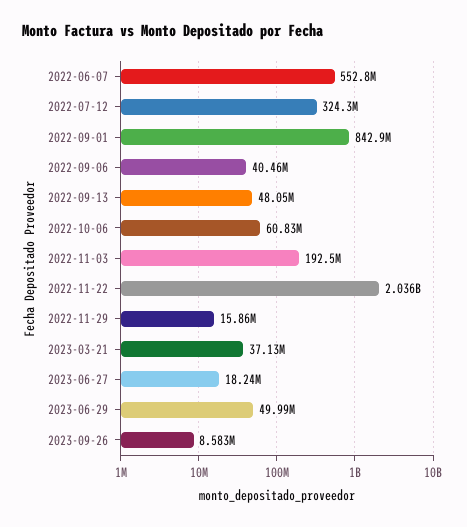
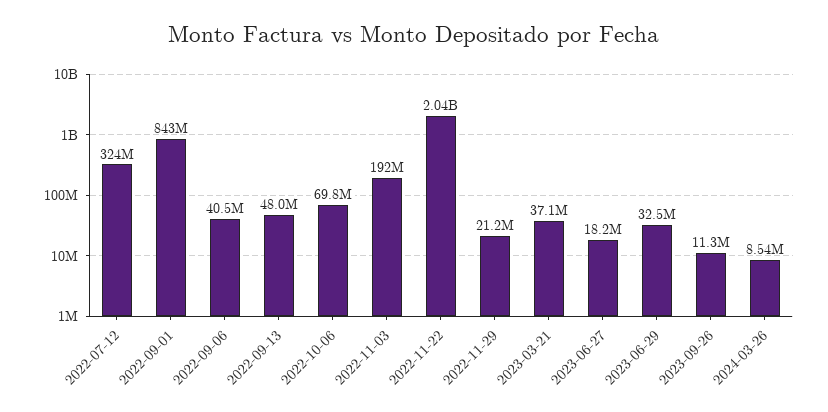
2022-06-07: 552800000 -> none
2022-10-06: 60830000 -> 69800000
2022-11-29: 15860000 -> 21200000
2023-06-29: 49990000 -> 32500000
2023-09-26: 8583000 -> 11300000
2024-03-26: none -> 8540000

